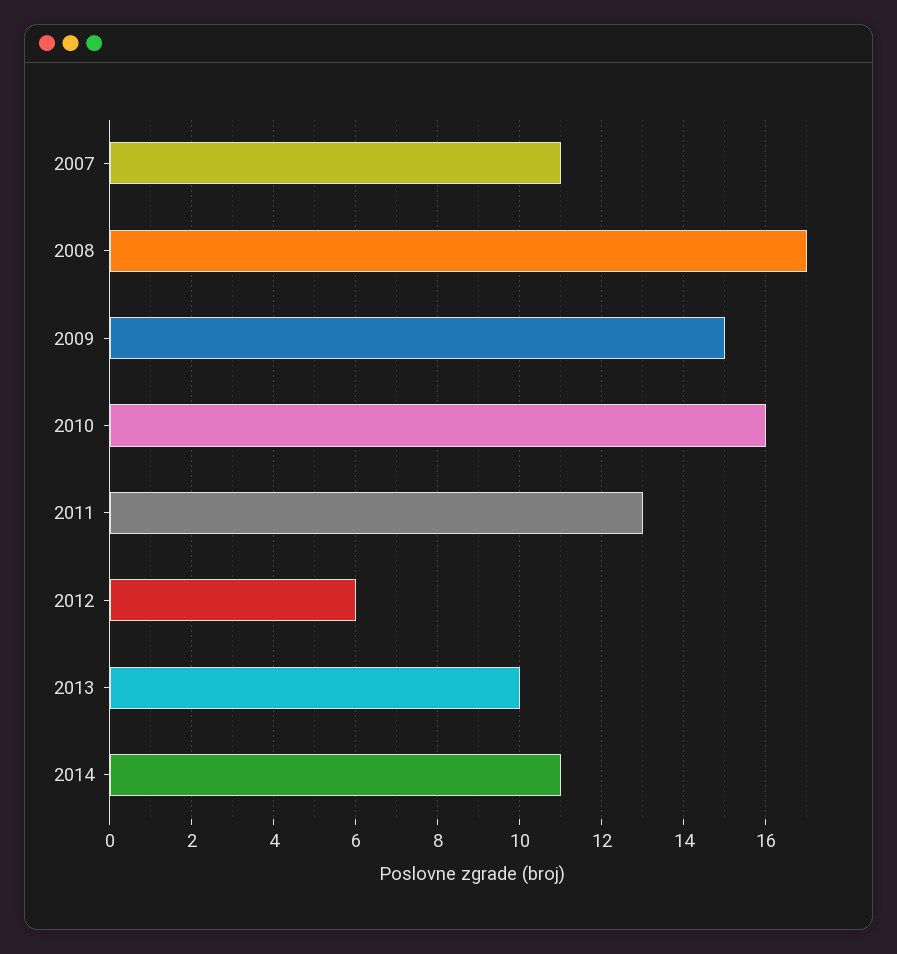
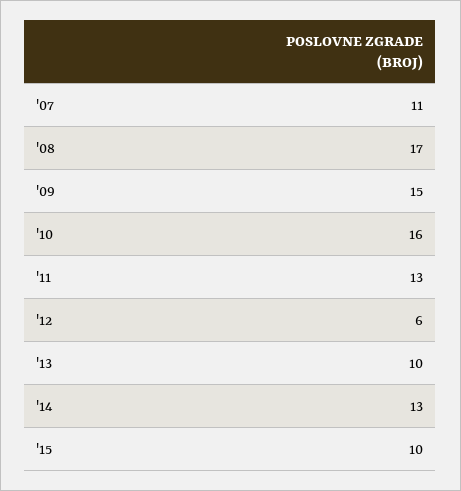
2014: 11 -> 13
'15: none -> 10

